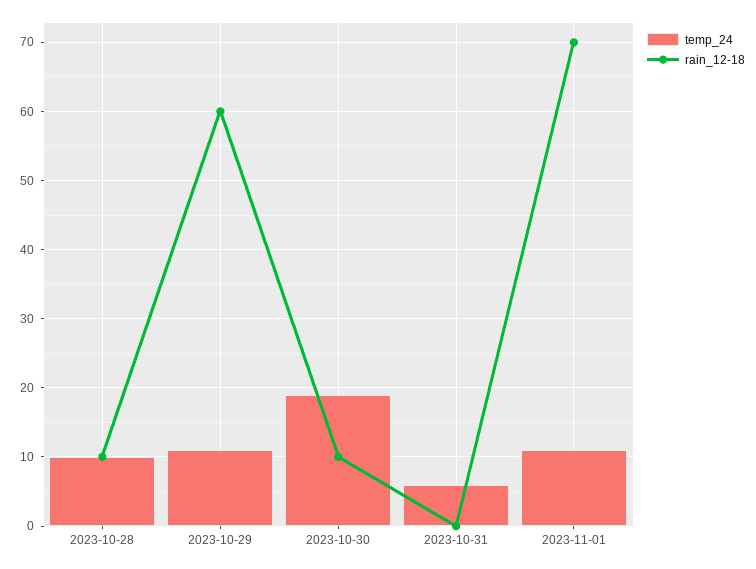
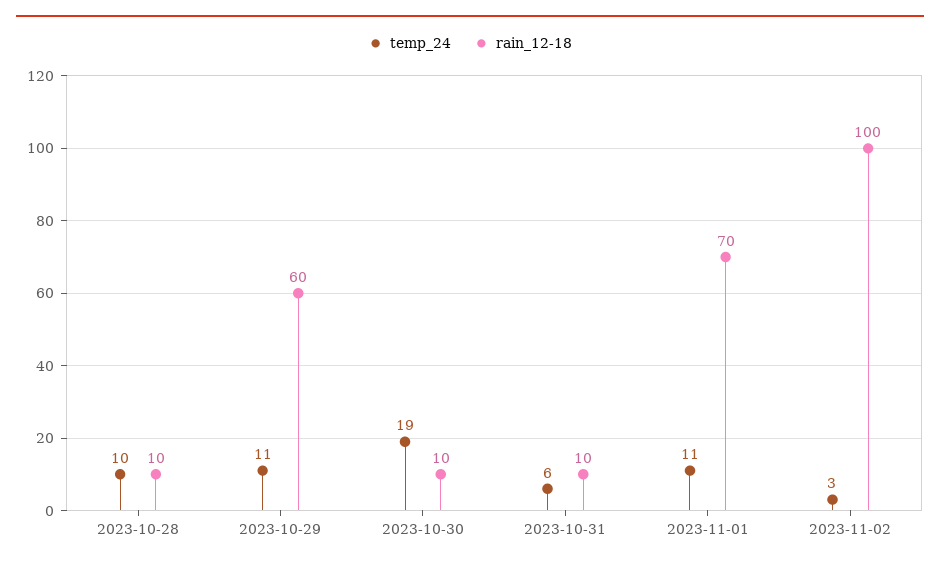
rain_12-18, 2023-10-31: 0 -> 10
temp_24, 2023-11-02: none -> 3
rain_12-18, 2023-11-02: none -> 100

